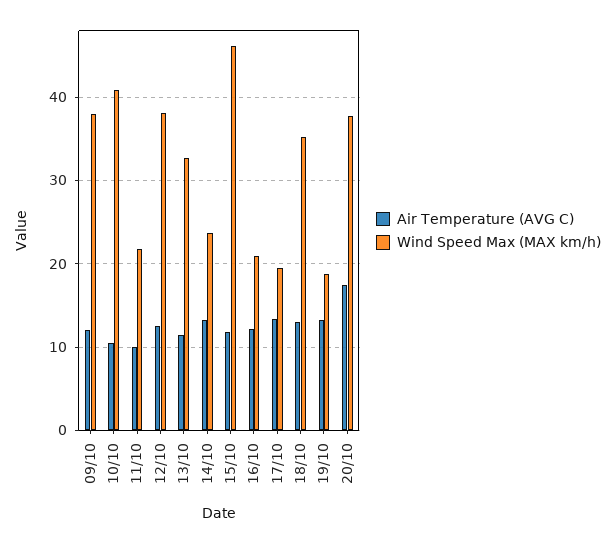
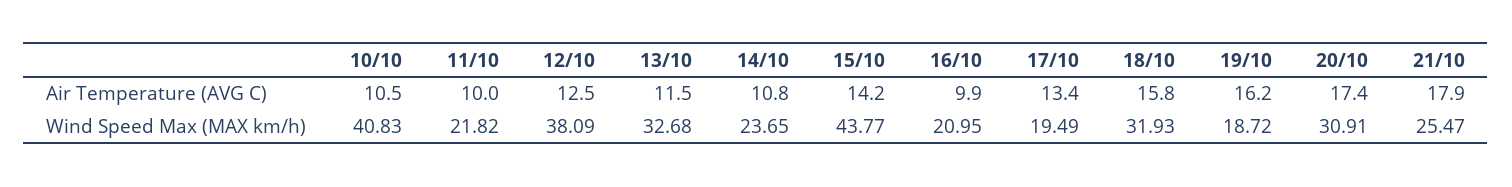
Air Temperature (AVG C), 09/10: 12 -> none
Wind Speed Max (MAX km/h), 09/10: 38 -> none
Air Temperature (AVG C), 14/10: 13 -> 10.8
Air Temperature (AVG C), 15/10: 12 -> 14.2
Wind Speed Max (MAX km/h), 15/10: 46 -> 43.77
Air Temperature (AVG C), 16/10: 12 -> 9.9
Air Temperature (AVG C), 18/10: 13 -> 15.8
Wind Speed Max (MAX km/h), 18/10: 35 -> 31.93
Air Temperature (AVG C), 19/10: 13 -> 16.2
Wind Speed Max (MAX km/h), 20/10: 38 -> 30.91
Air Temperature (AVG C), 21/10: none -> 17.9
Wind Speed Max (MAX km/h), 21/10: none -> 25.47

